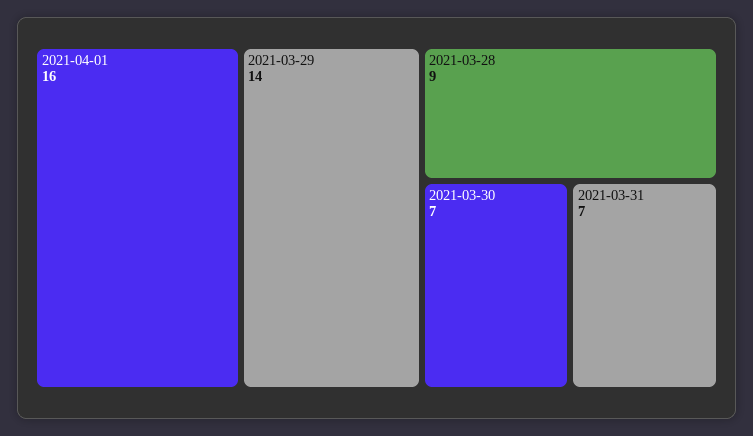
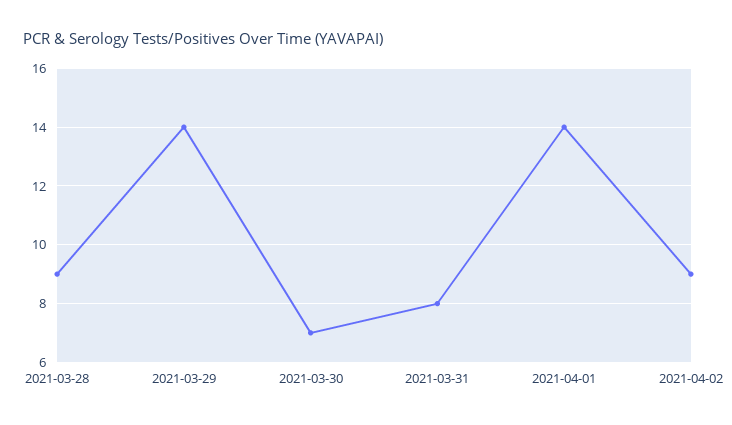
2021-04-01: 16 -> 14
2021-03-31: 7 -> 8
2021-04-02: none -> 9

